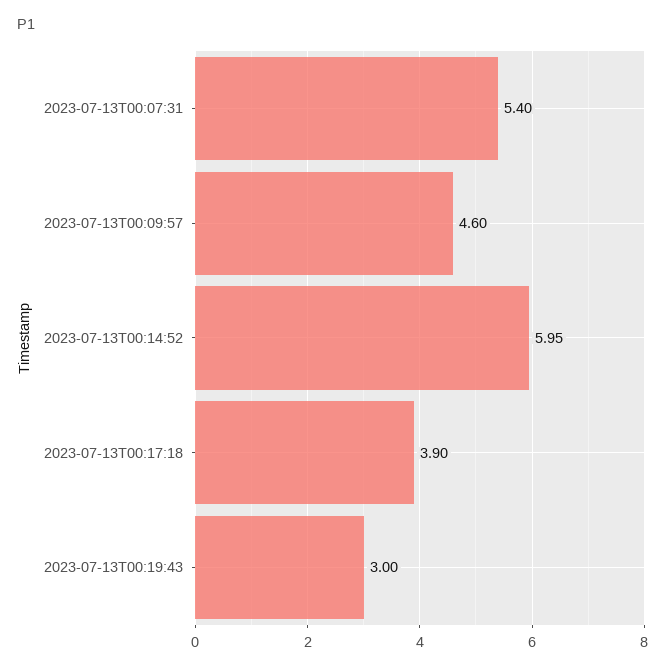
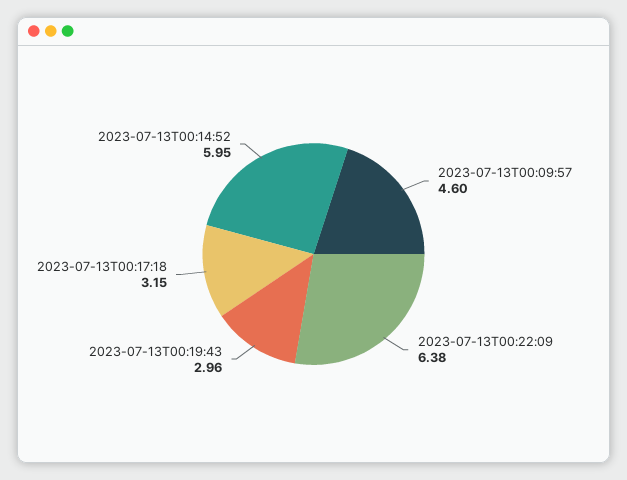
2023-07-13T00:07:31: 5.4 -> none
2023-07-13T00:17:18: 3.9 -> 3.15
2023-07-13T00:19:43: 3 -> 2.96
2023-07-13T00:22:09: none -> 6.38

